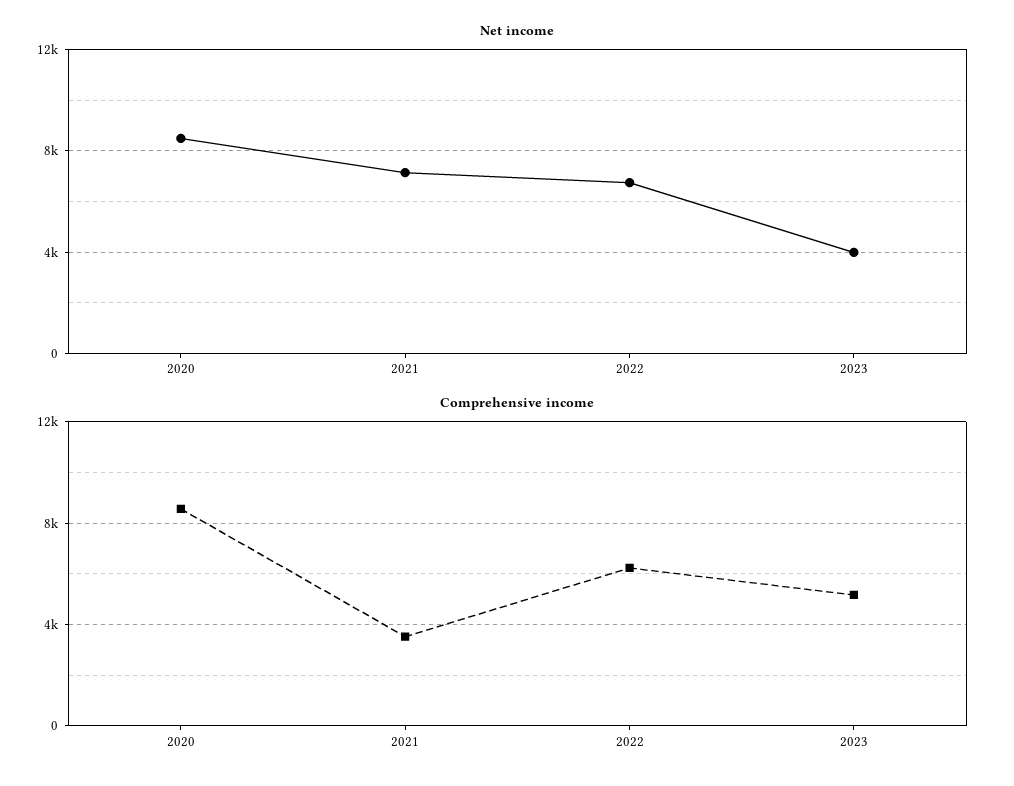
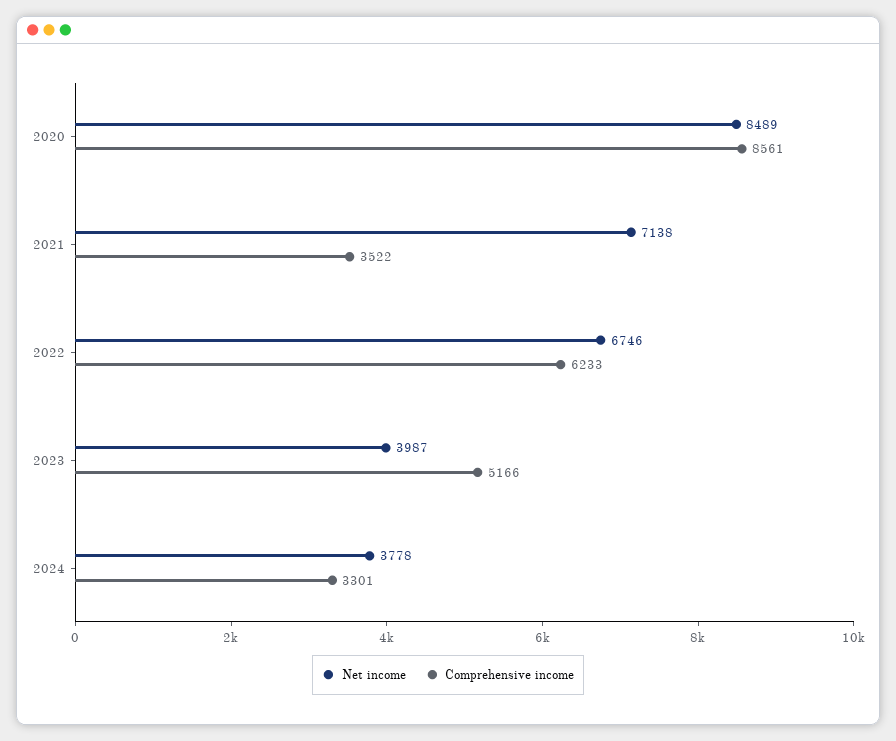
Net income, 2024: none -> 3778
Comprehensive income, 2024: none -> 3301

